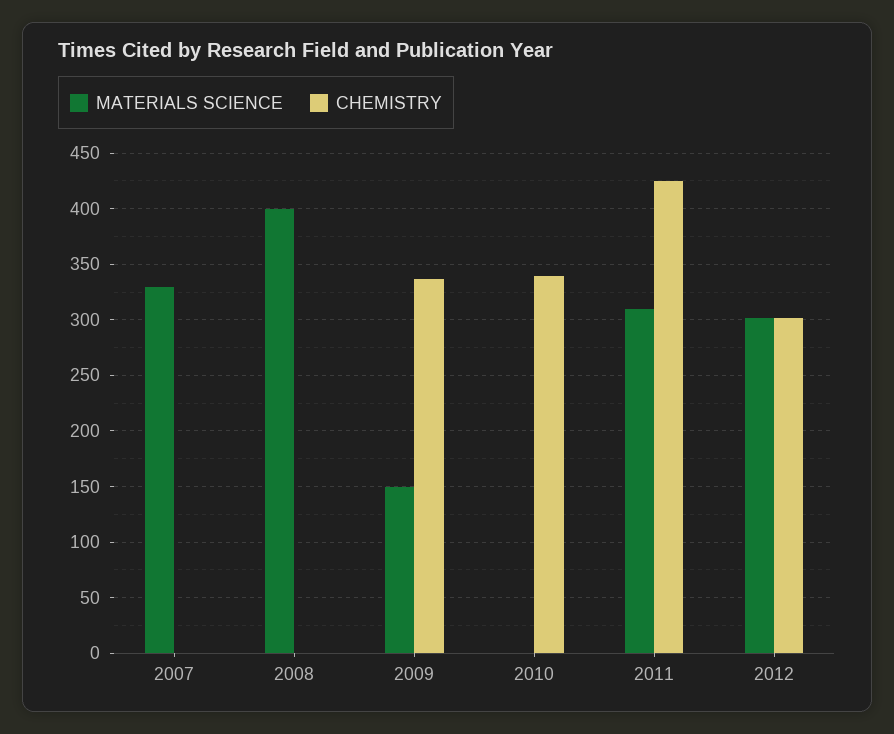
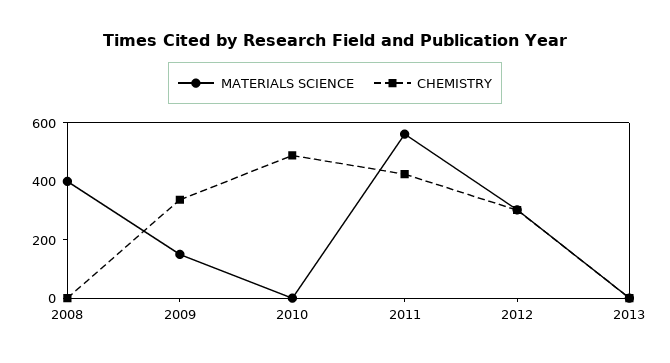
MATERIALS SCIENCE, 2007: 330 -> none
CHEMISTRY, 2007: 0 -> none
CHEMISTRY, 2010: 340 -> 500
MATERIALS SCIENCE, 2011: 310 -> 550
MATERIALS SCIENCE, 2013: none -> 0
CHEMISTRY, 2013: none -> 0

